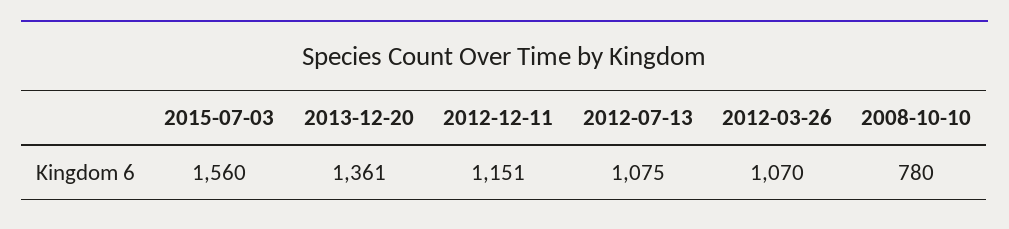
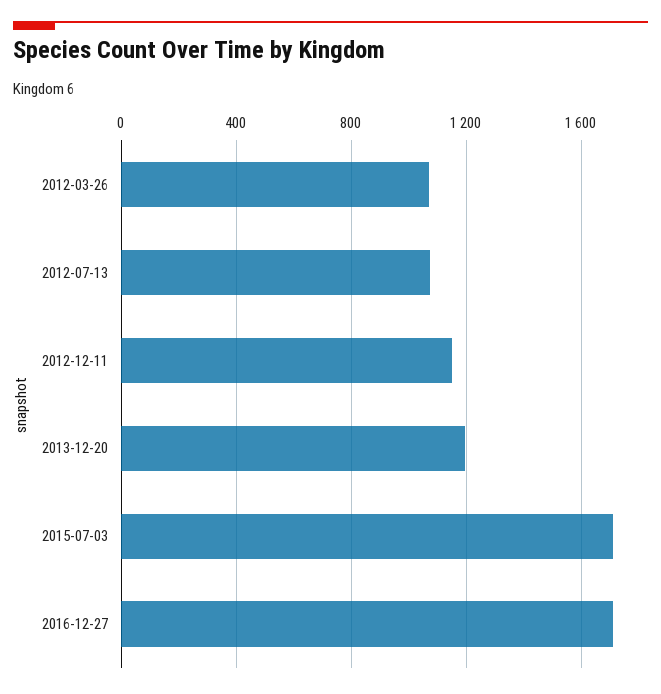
2015-07-03: 1560 -> 1700
2013-12-20: 1361 -> 1200
2008-10-10: 780 -> none
2016-12-27: none -> 1700

